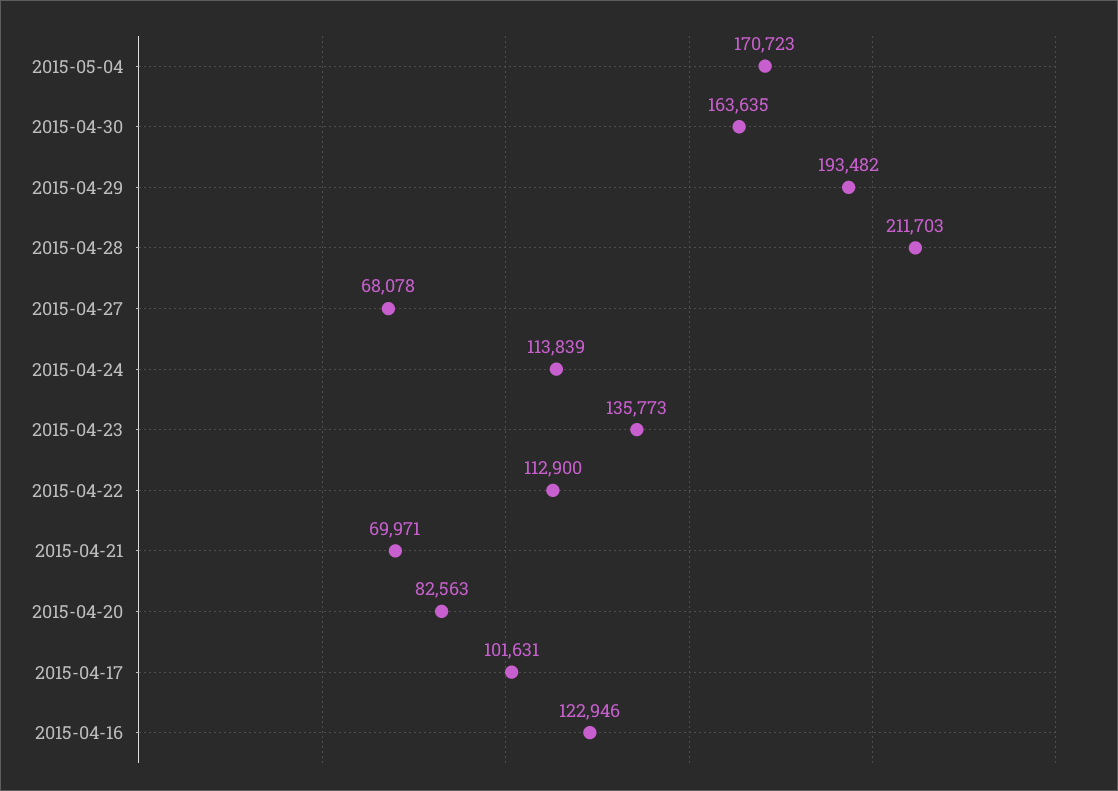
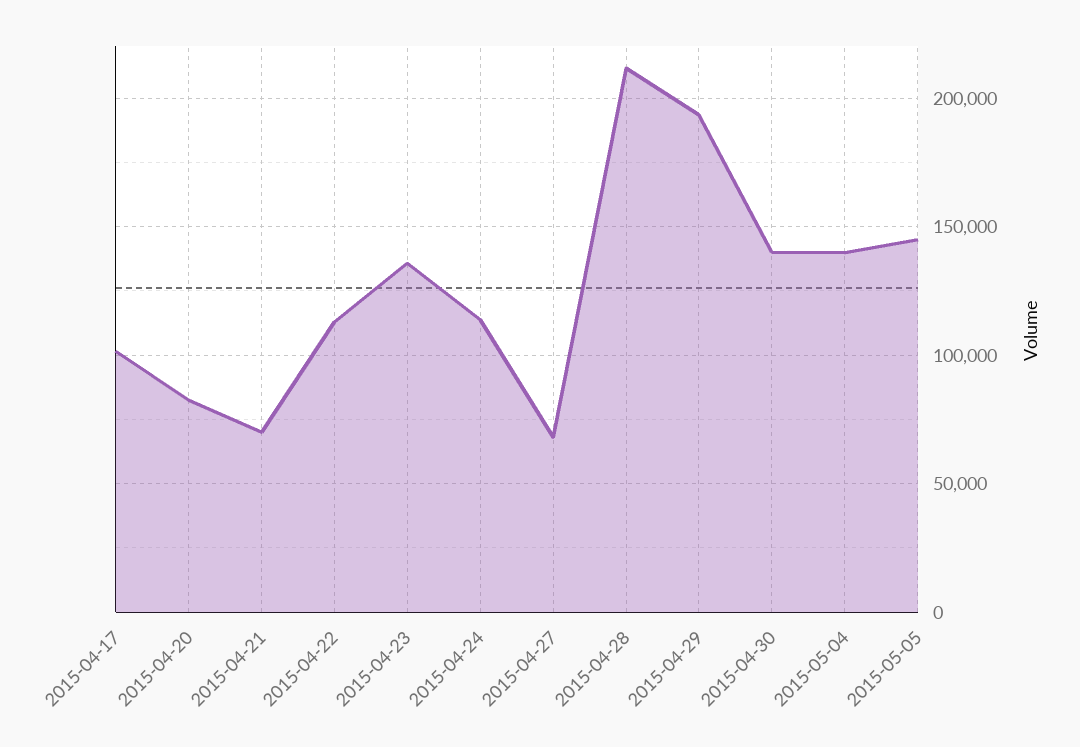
2015-05-04: 170723 -> 140000
2015-04-30: 163635 -> 140000
2015-04-16: 122946 -> none
2015-05-05: none -> 145000

